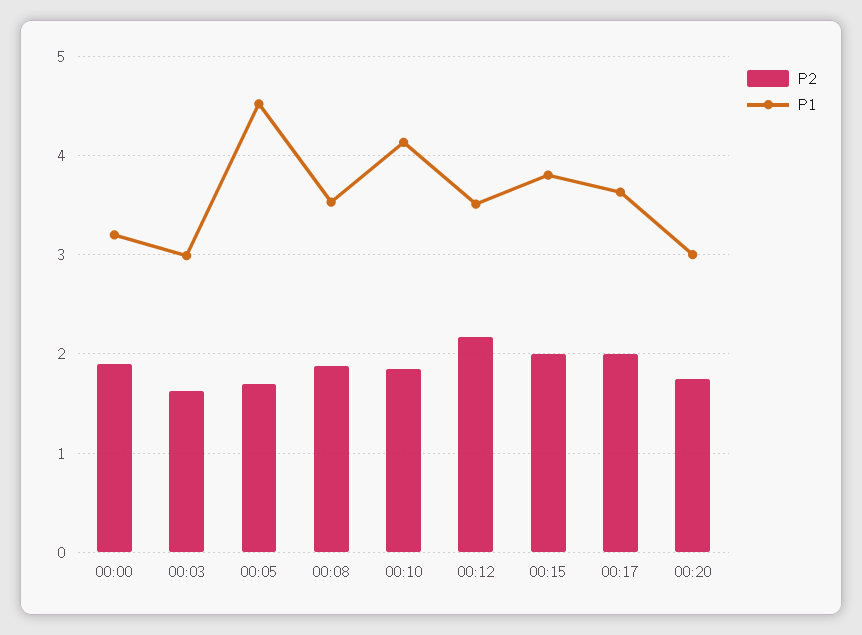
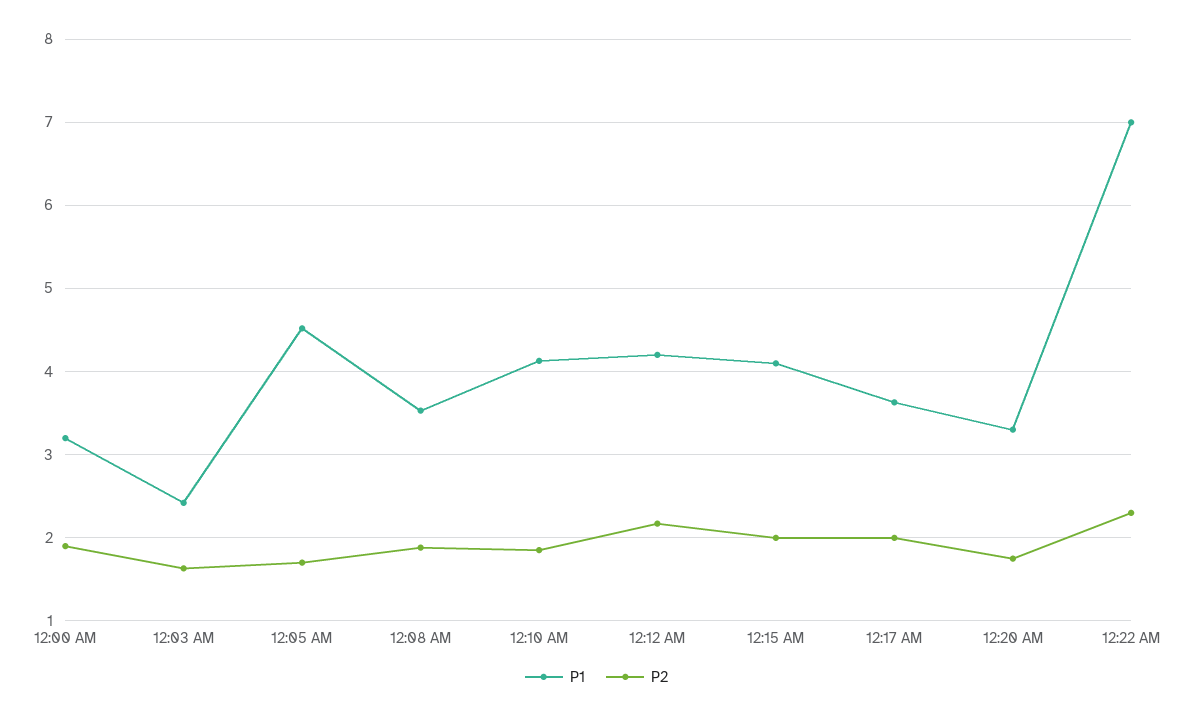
P1, 00:03: 3 -> 2.4
P1, 00:12: 3.5 -> 4.2
P1, 00:15: 3.8 -> 4.1
P1, 00:20: 3 -> 3.3
P1, 12:22 AM: none -> 7
P2, 12:22 AM: none -> 2.3

